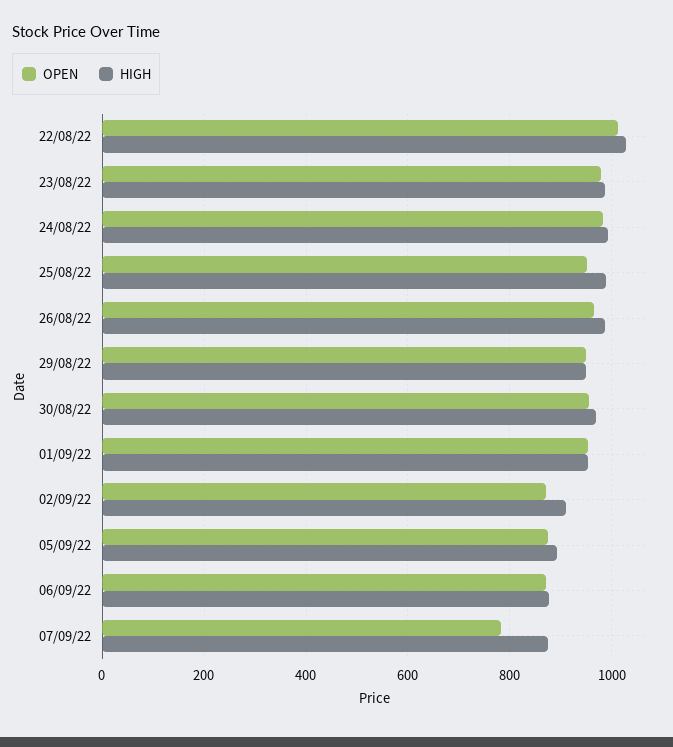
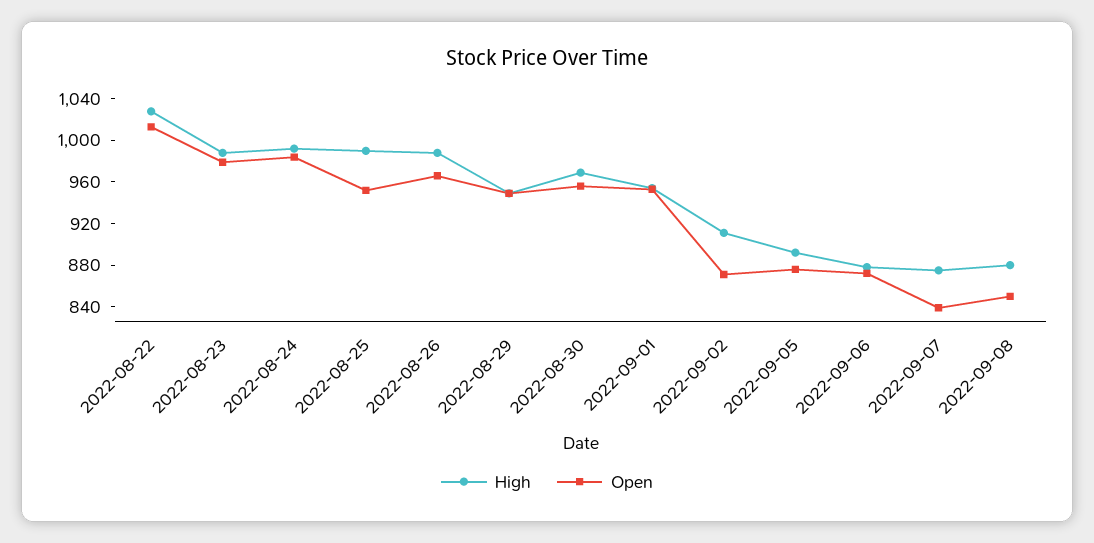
OPEN, 07/09/22: 780 -> 840
HIGH, 2022-09-08: none -> 880
OPEN, 2022-09-08: none -> 850

